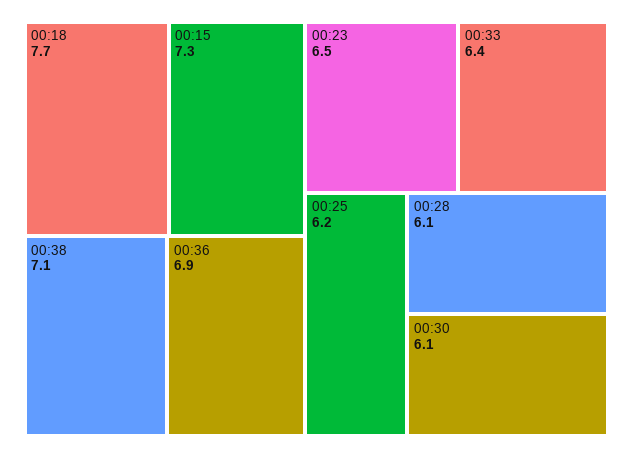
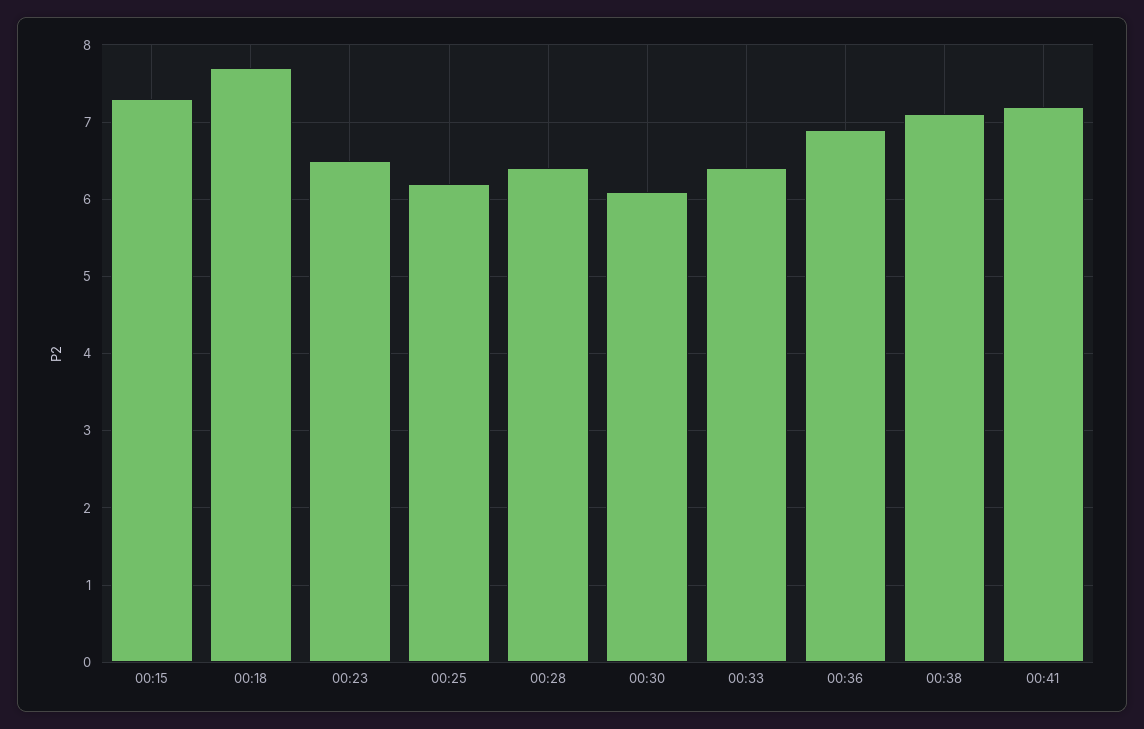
00:28: 6.1 -> 6.4
00:41: none -> 7.2

